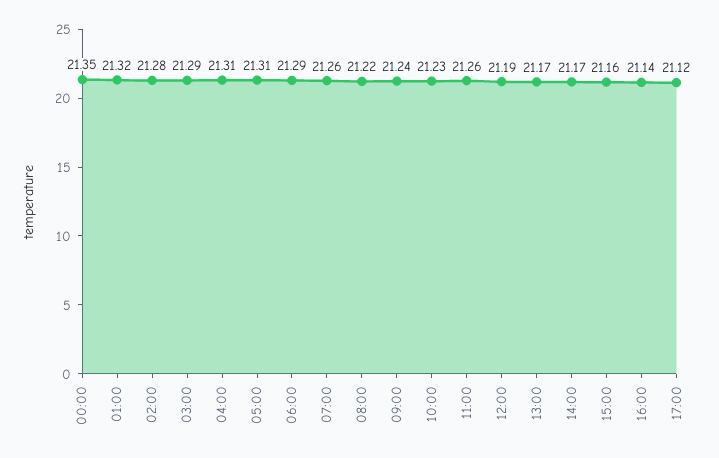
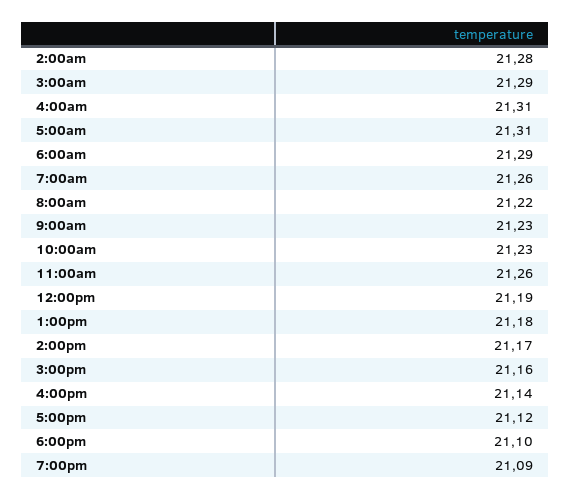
00:00: 21.35 -> none
01:00: 21.32 -> none
09:00: 21.24 -> 21.23
13:00: 21.17 -> 21.18
6:00pm: none -> 21.1
7:00pm: none -> 21.09

